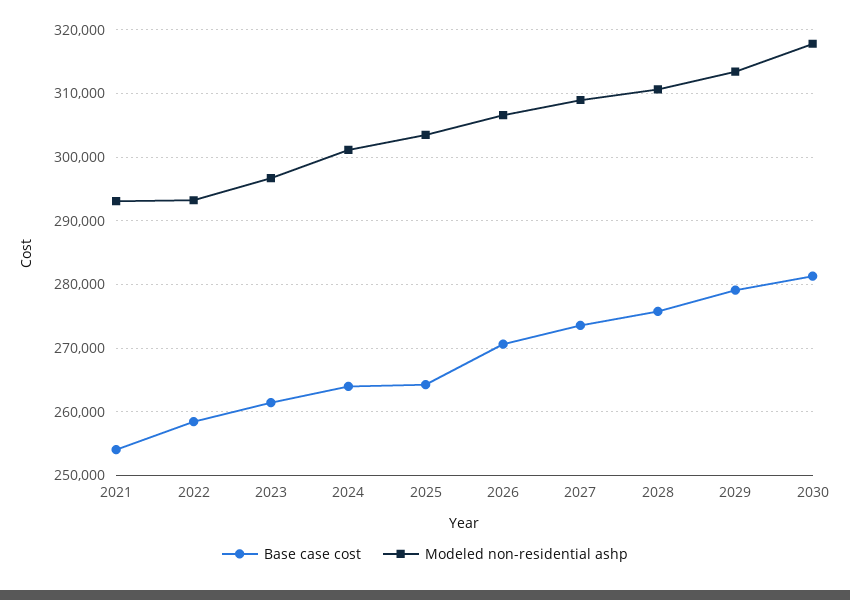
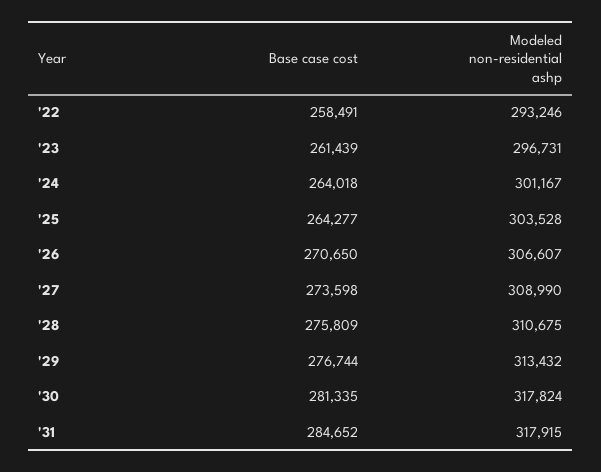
Base case cost, 2021: 254000 -> none
Modeled non-residential ashp, 2021: 293000 -> none
Base case cost, 2029: 279000 -> 276744
Base case cost, '31: none -> 284652
Modeled non-residential ashp, '31: none -> 317915

